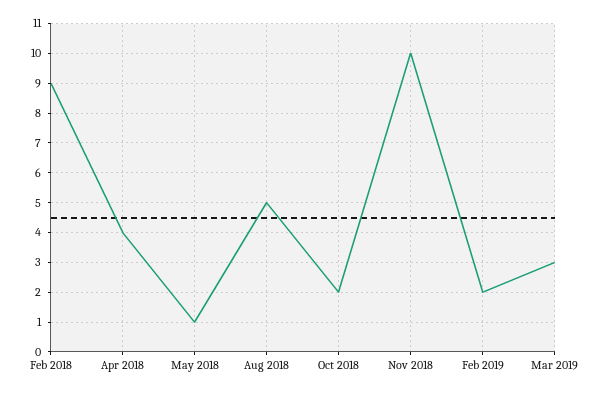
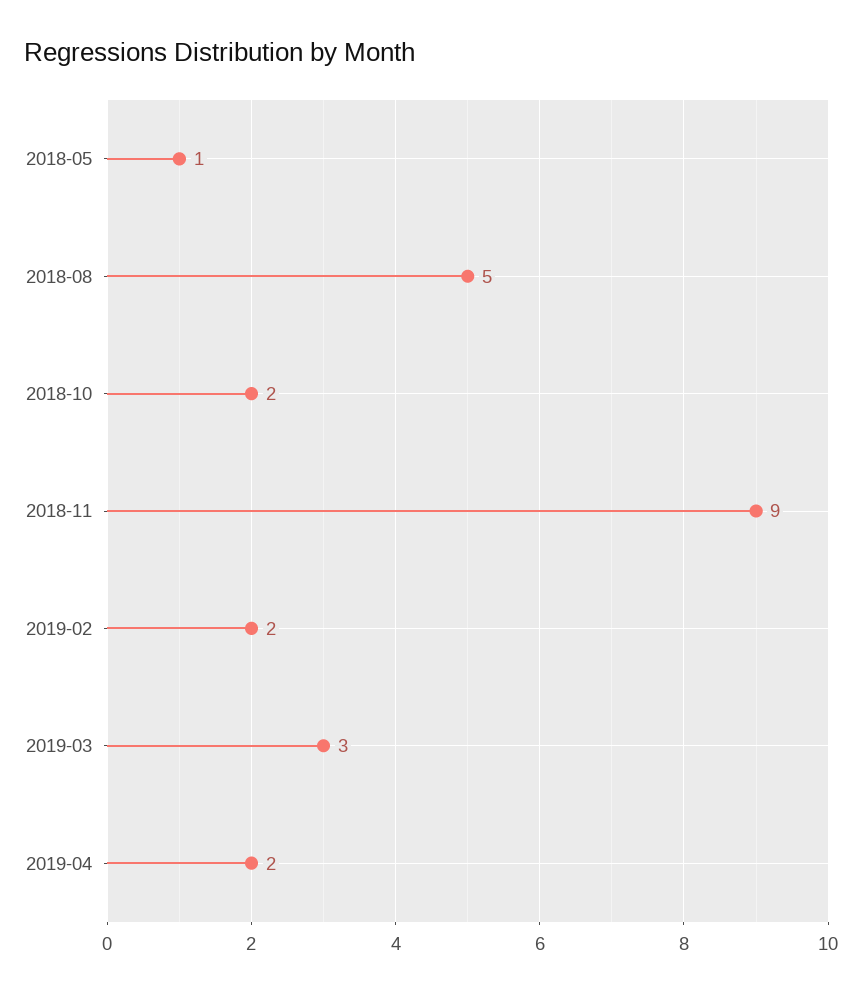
Feb 2018: 9 -> none
Apr 2018: 4 -> none
Nov 2018: 10 -> 9
2019-04: none -> 2

